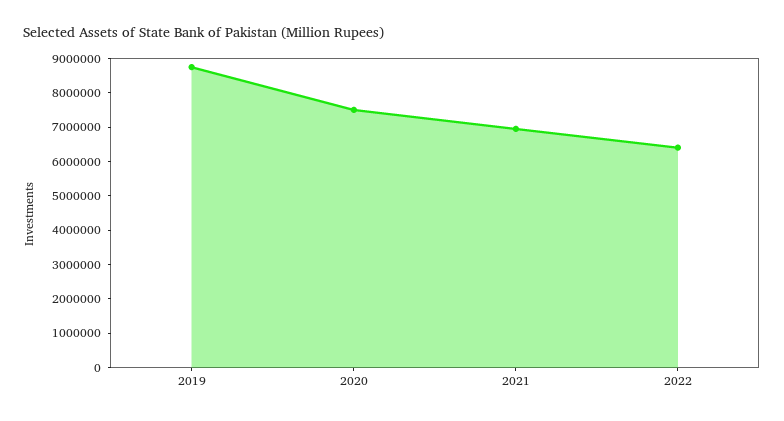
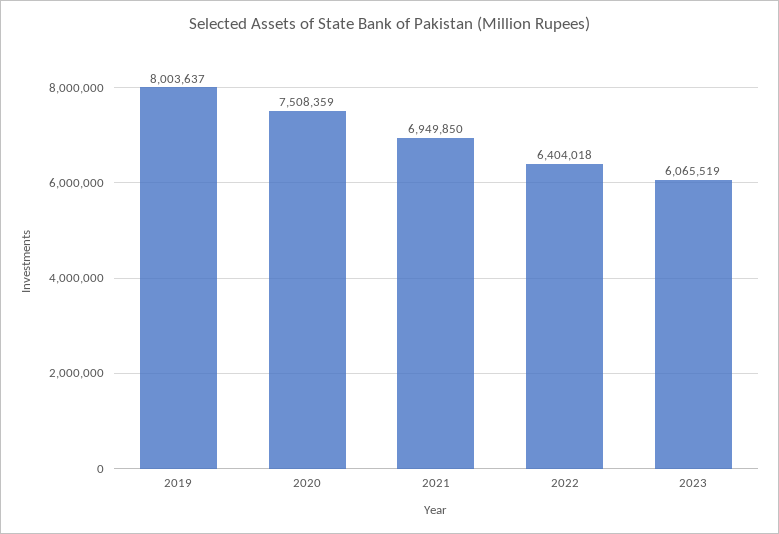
2019: 8750000 -> 8003637
2023: none -> 6065519

